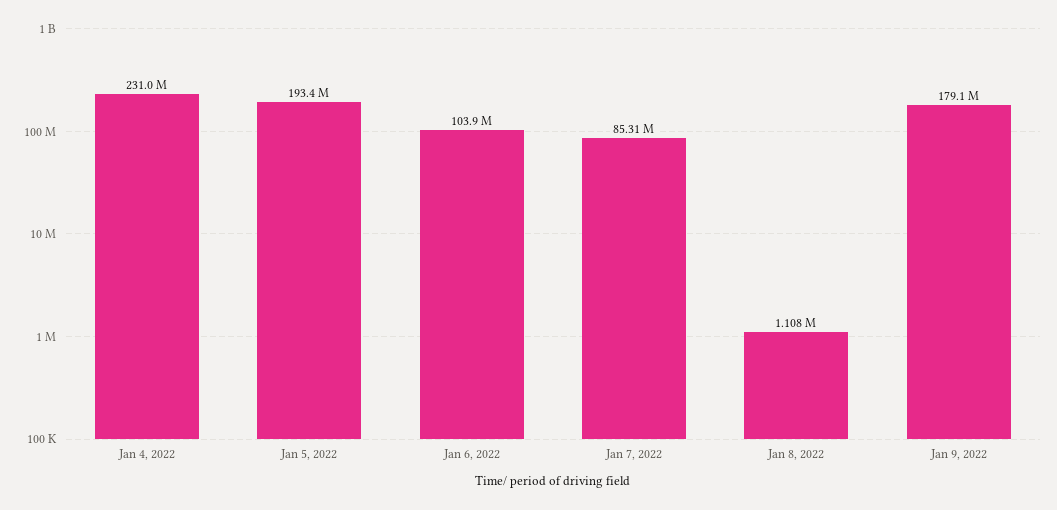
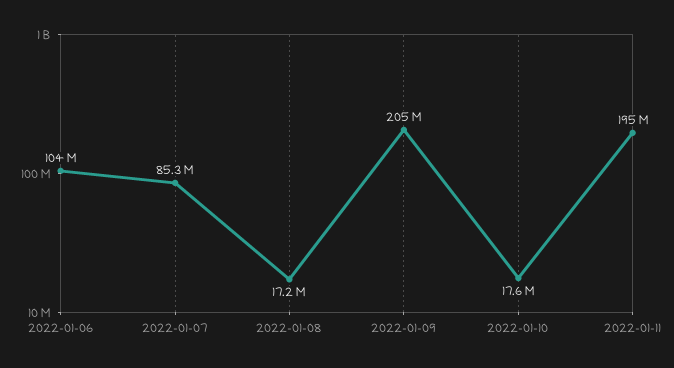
Jan 4, 2022: 231000000 -> none
Jan 5, 2022: 193400000 -> none
Jan 8, 2022: 1108000 -> 17200000
Jan 9, 2022: 179100000 -> 205000000
2022-01-10: none -> 17600000
2022-01-11: none -> 195000000

